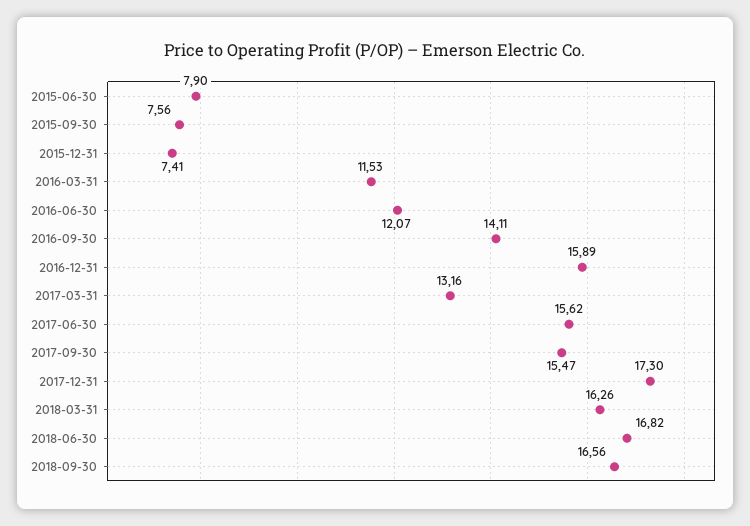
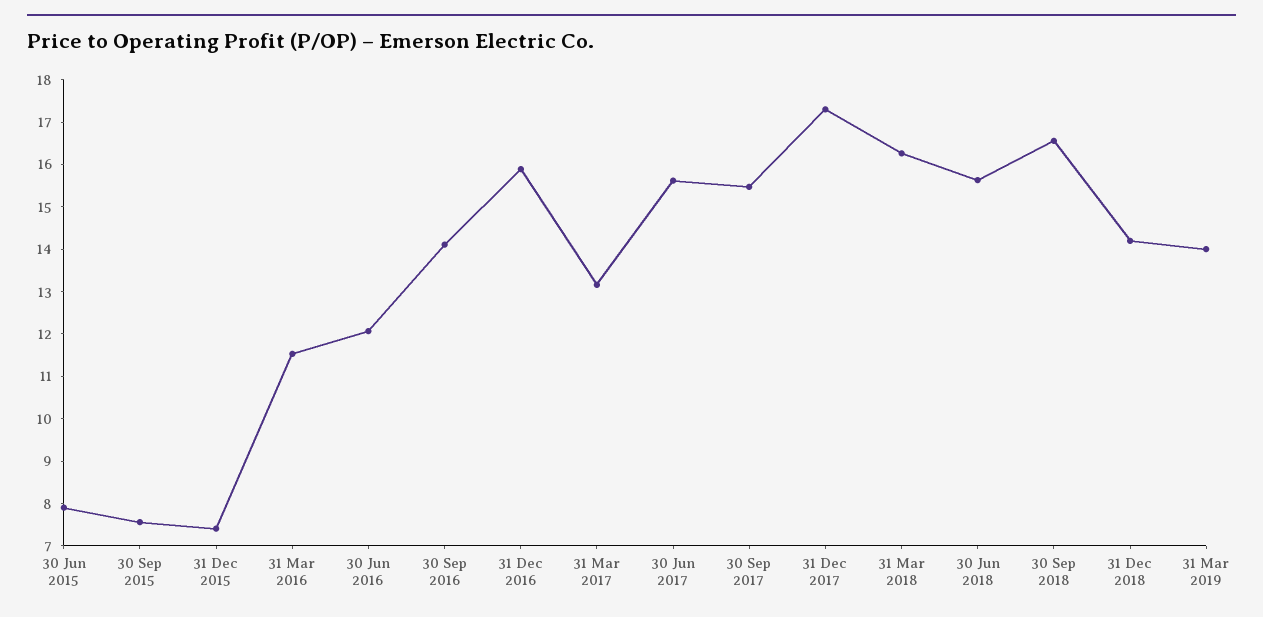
2018-06-30: 16.82 -> 15.6
31 Dec 2018: none -> 14.2
31 Mar 2019: none -> 14

